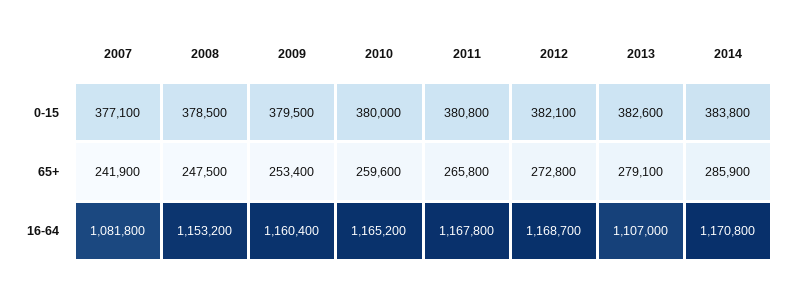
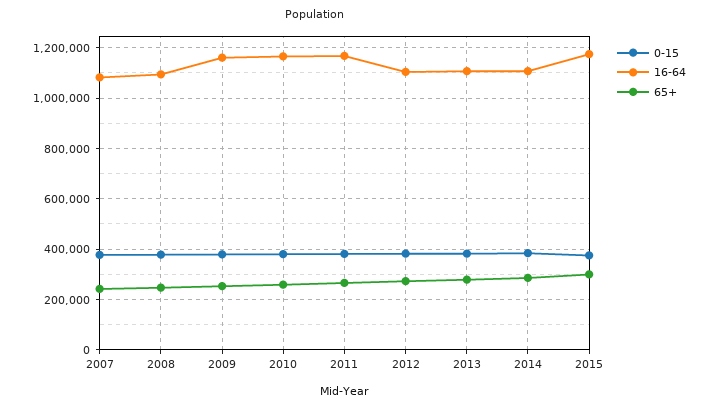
16-64, 2008: 1153200 -> 1100000
16-64, 2012: 1168700 -> 1100000
16-64, 2014: 1170800 -> 1100000
0-15, 2015: none -> 375000
16-64, 2015: none -> 1175000
65+, 2015: none -> 300000

